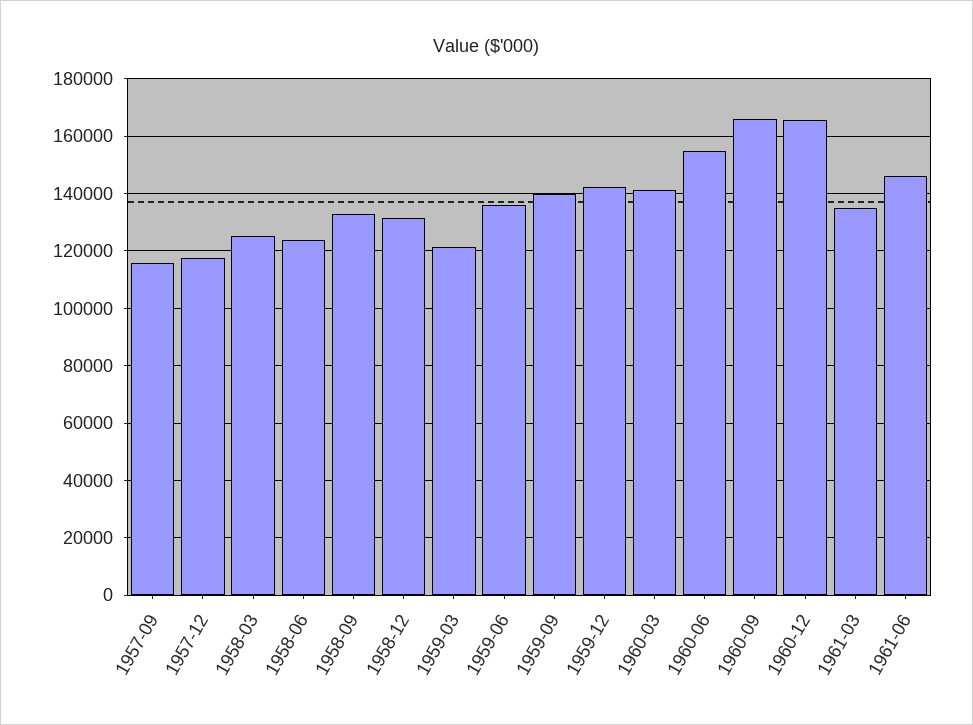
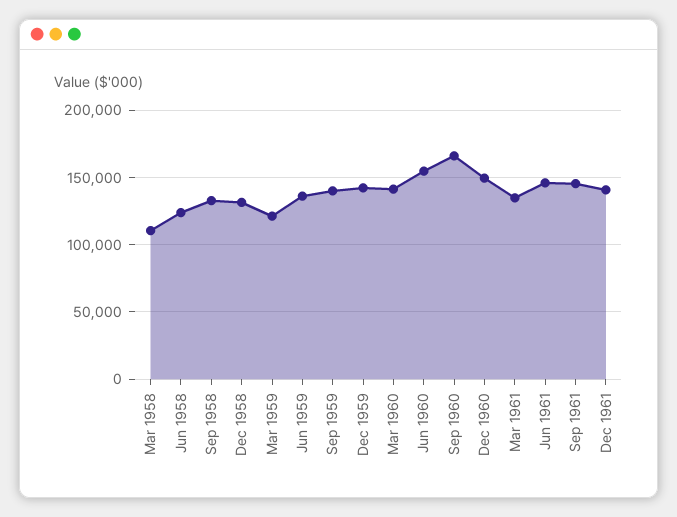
1957-09: 115000 -> none
1957-12: 117500 -> none
1958-03: 125000 -> 110000
1960-12: 165000 -> 150000
Sep 1961: none -> 145000
Dec 1961: none -> 140000

